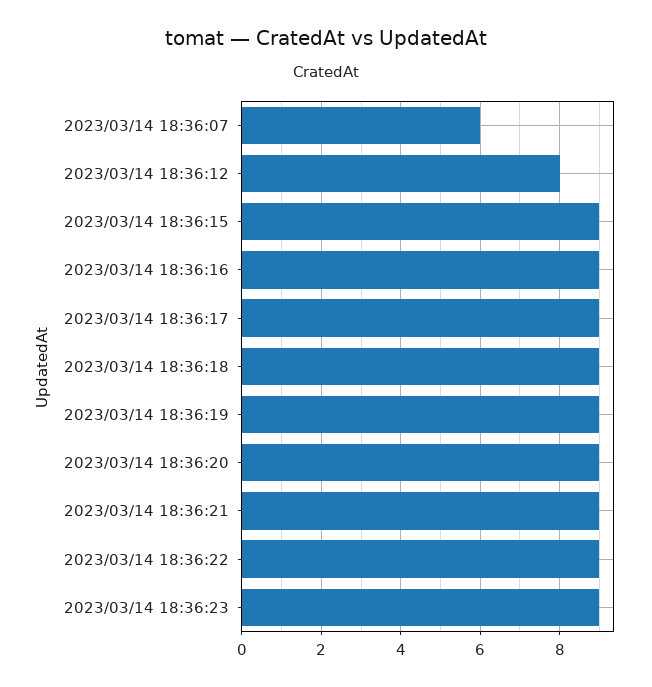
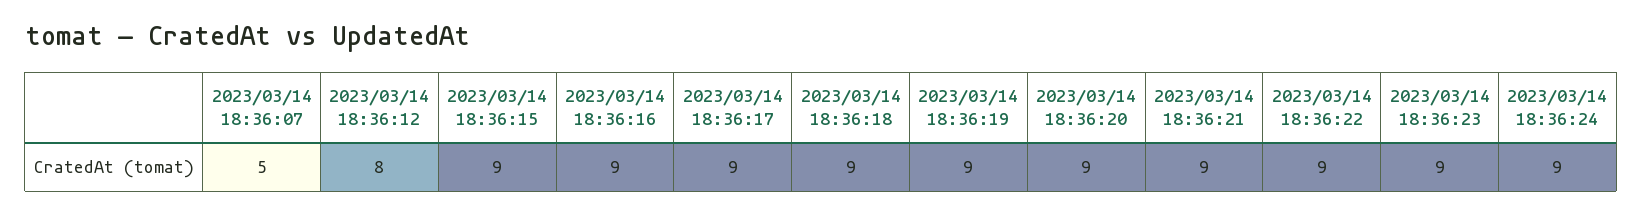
2023/03/14 18:36:07: 6 -> 5
2023/03/14 18:36:24: none -> 9

